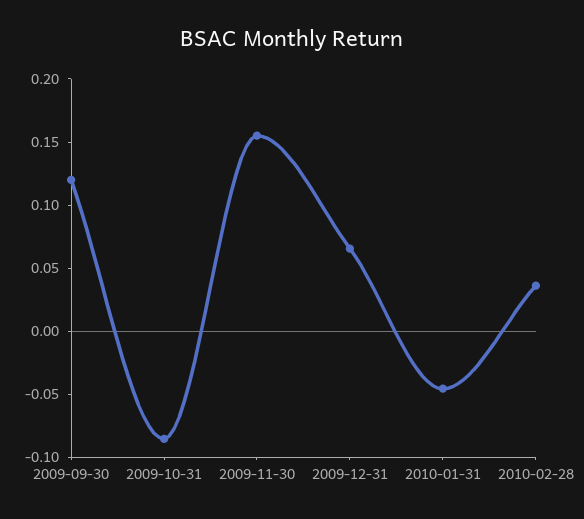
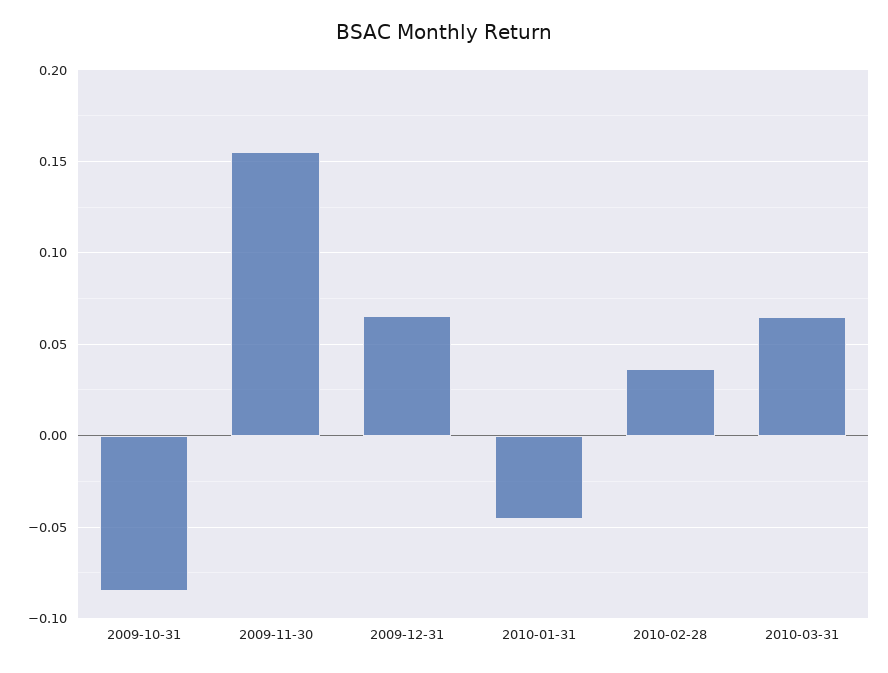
2009-09-30: 0.12 -> none
2010-03-31: none -> 0.065

